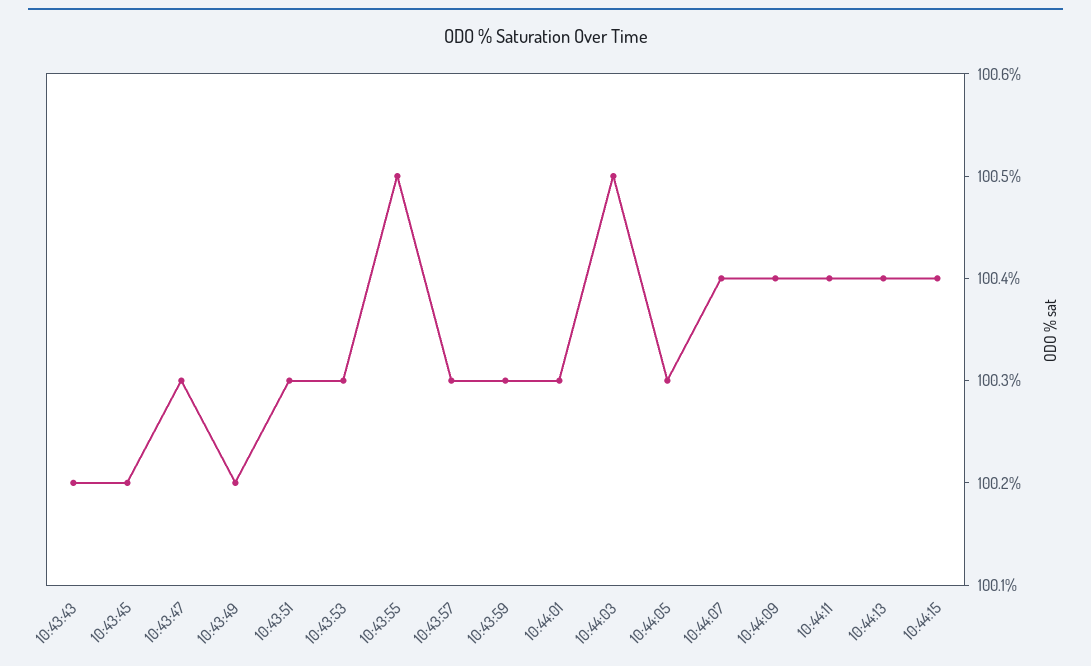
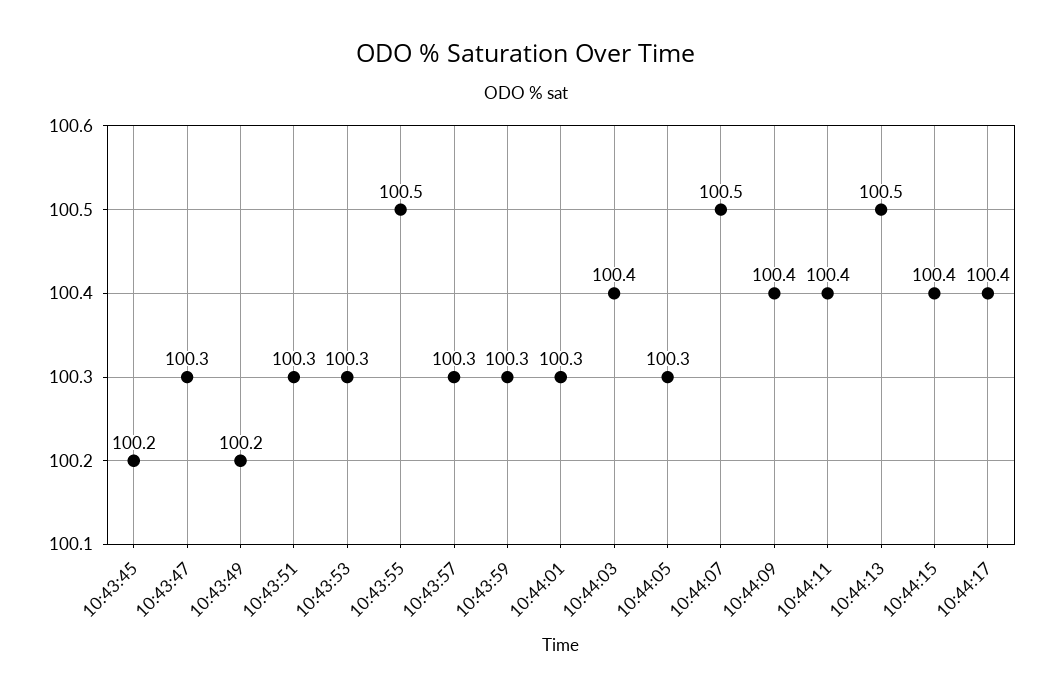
10:43:43: 100.2 -> none
10:44:03: 100.5 -> 100.4
10:44:07: 100.4 -> 100.5
10:44:13: 100.4 -> 100.5
10:44:17: none -> 100.4

